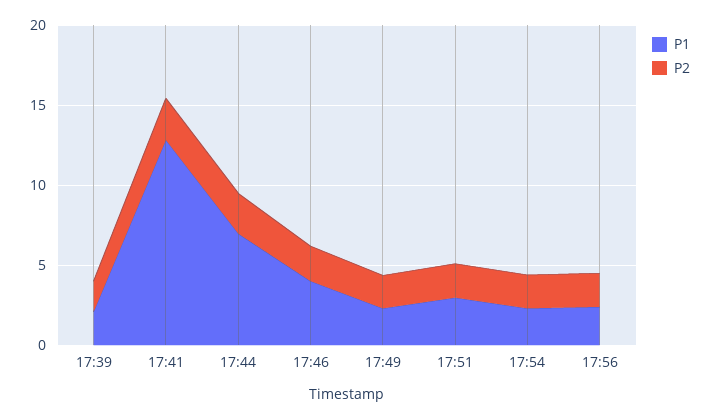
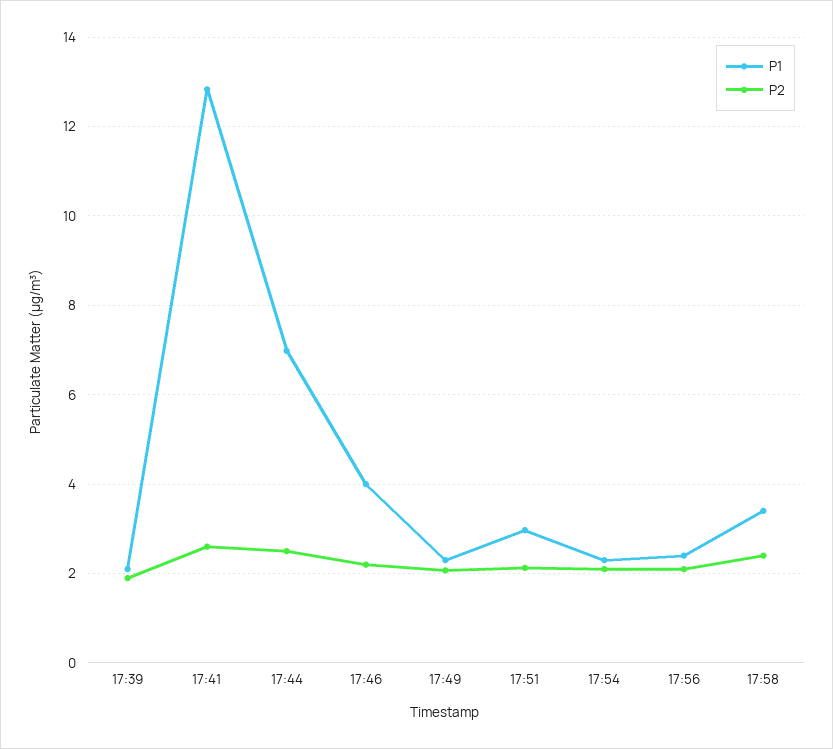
P1, 17:58: none -> 3.4
P2, 17:58: none -> 2.4

